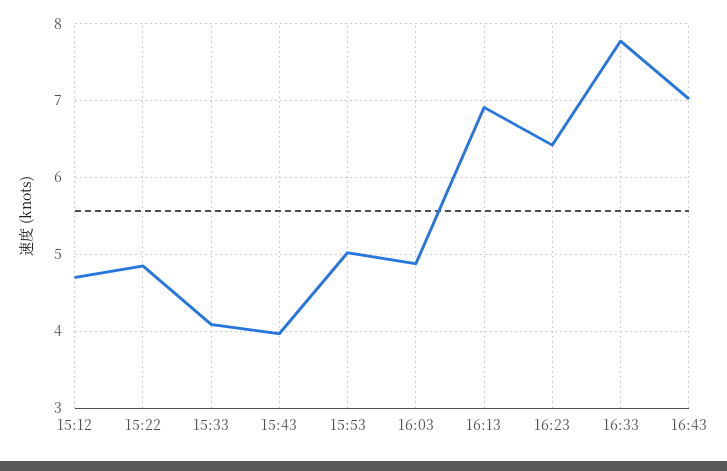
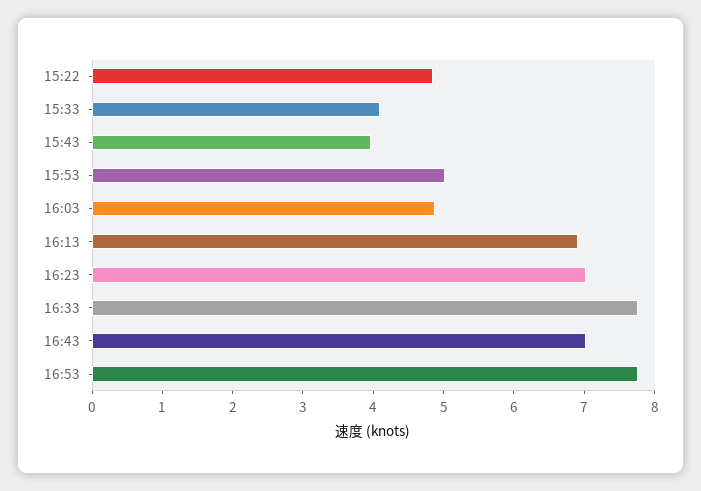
15:12: 4.7 -> none
16:23: 6.4 -> 7
16:53: none -> 7.8

